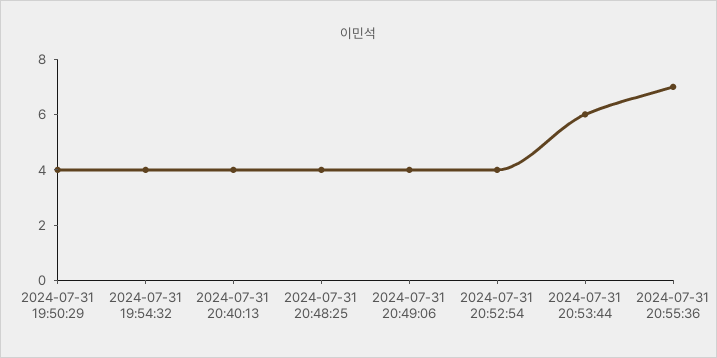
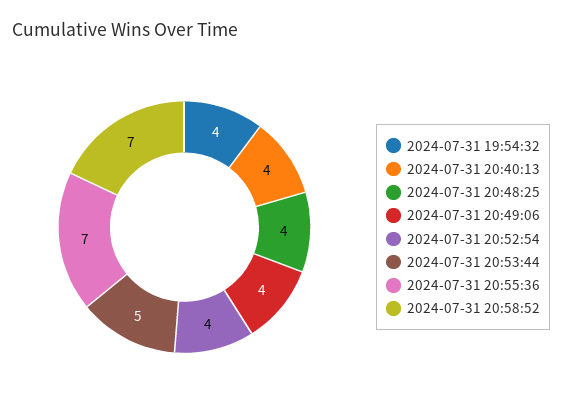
2024-07-31 19:50:29: 4 -> none
2024-07-31 20:53:44: 6 -> 5
2024-07-31 20:58:52: none -> 7

